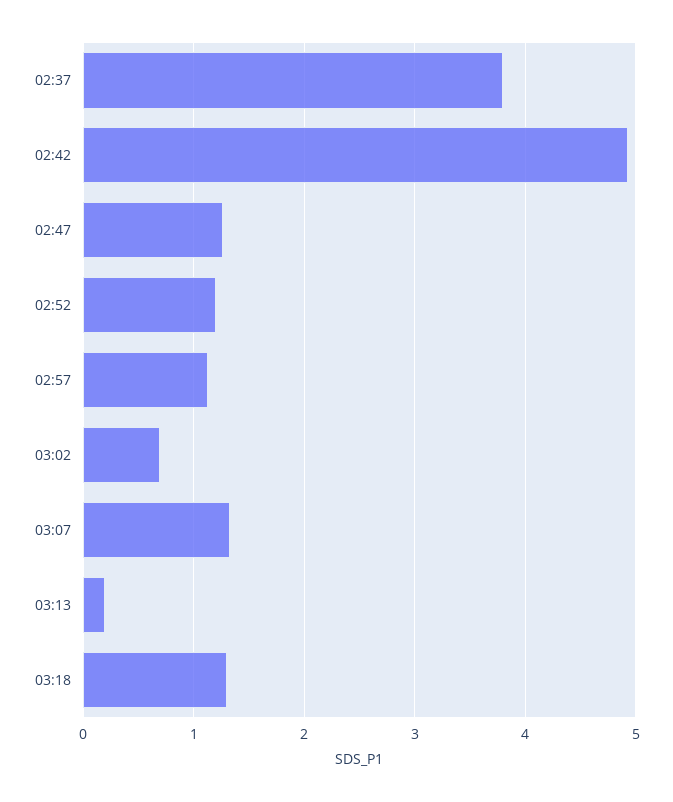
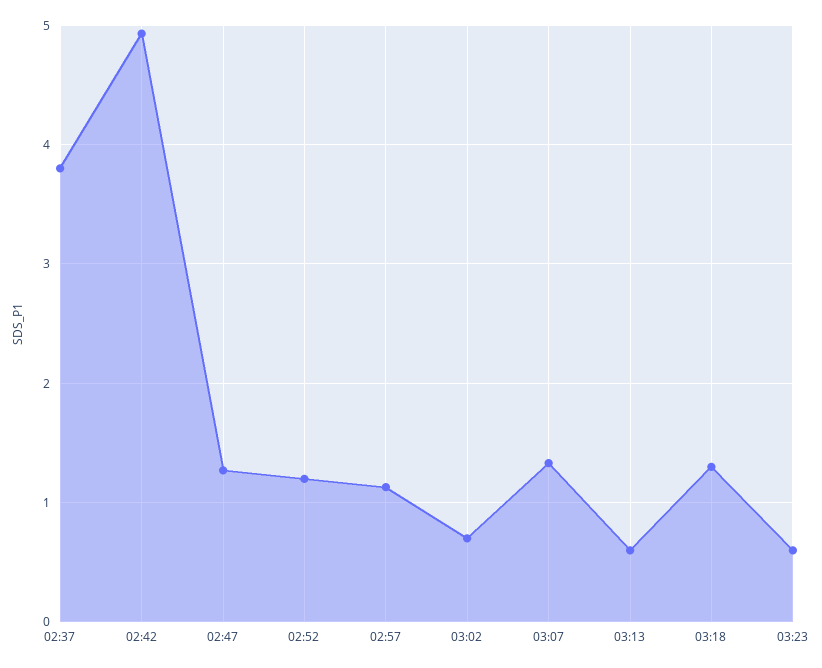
03:13: 0.2 -> 0.6
03:23: none -> 0.6

